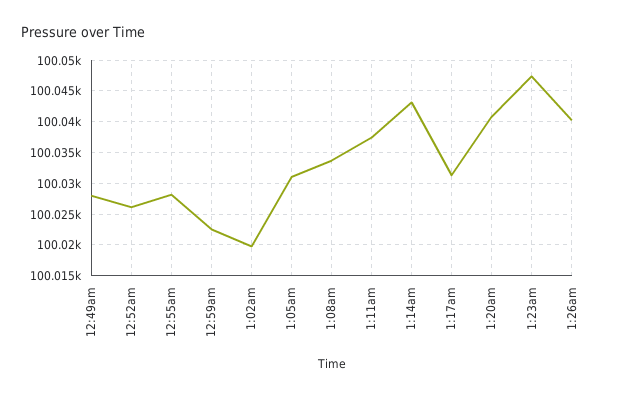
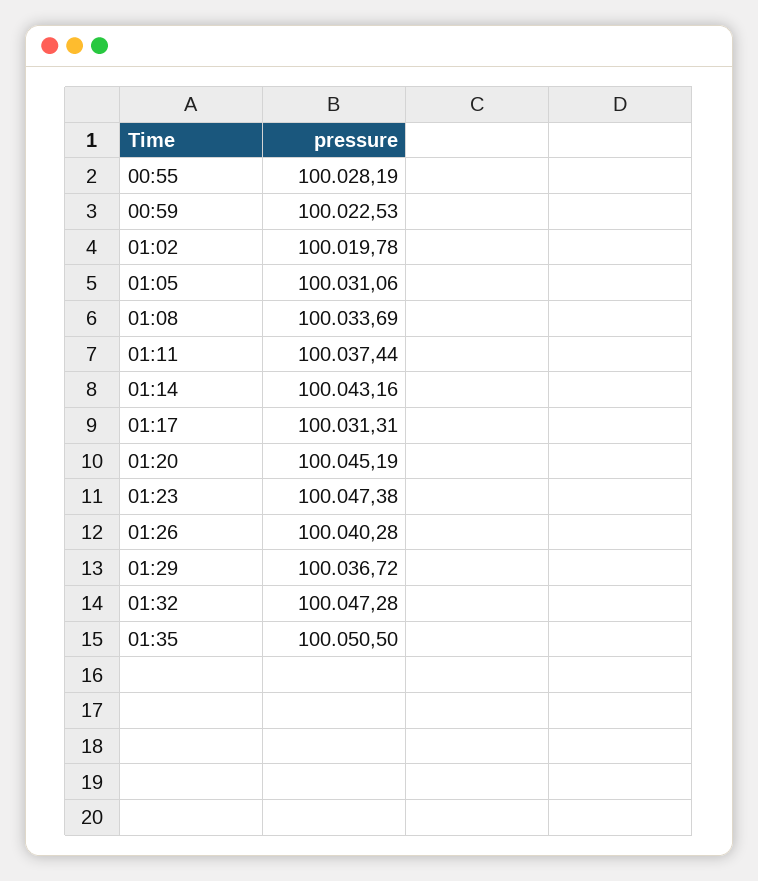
12:49am: 100028 -> none
12:52am: 100026 -> none
1:20am: 100041 -> 100045.19
01:29: none -> 100036.72
01:32: none -> 100047.28
01:35: none -> 100050.5

